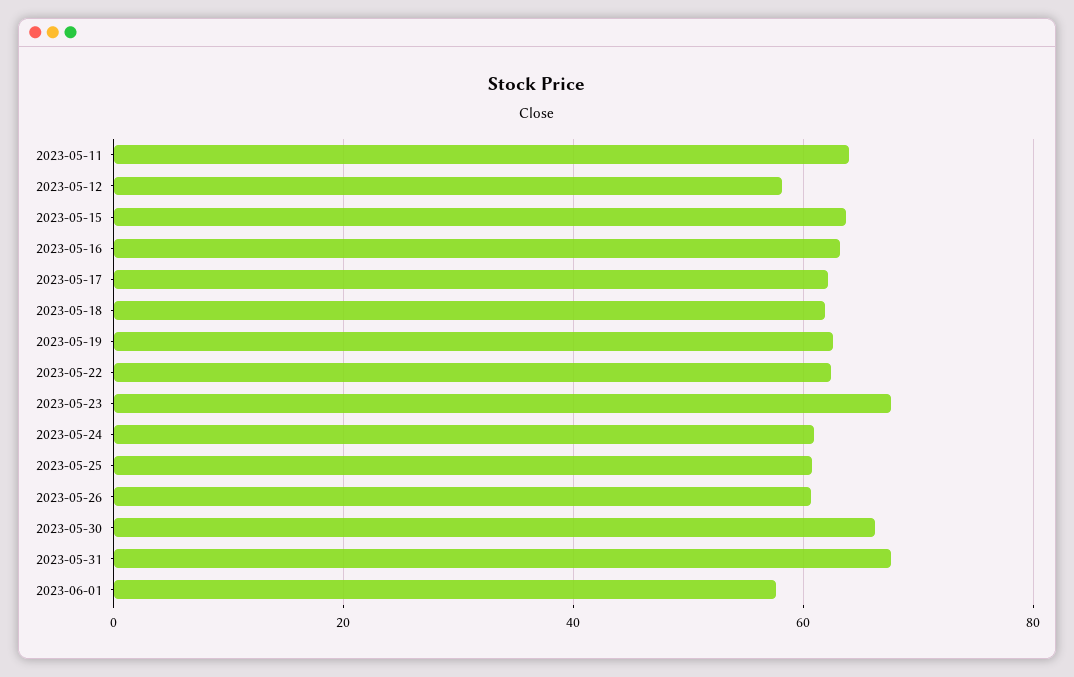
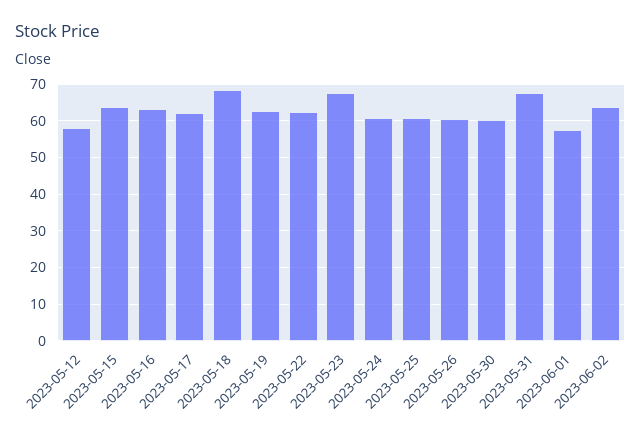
2023-05-11: 64 -> none
2023-05-18: 62 -> 68
2023-05-30: 66 -> 60
2023-06-02: none -> 64

